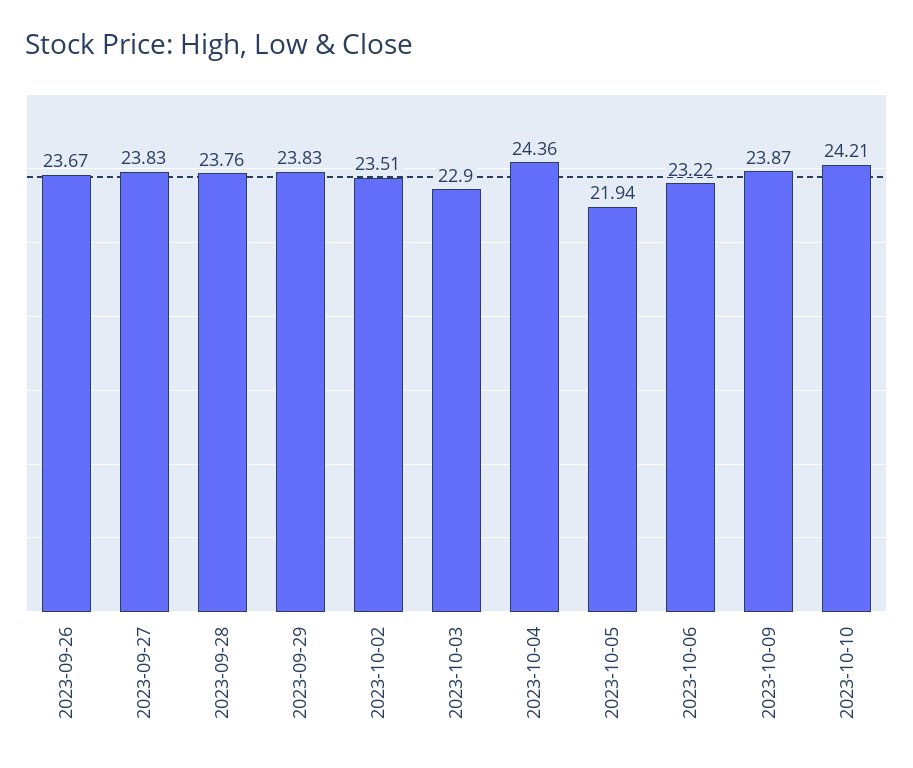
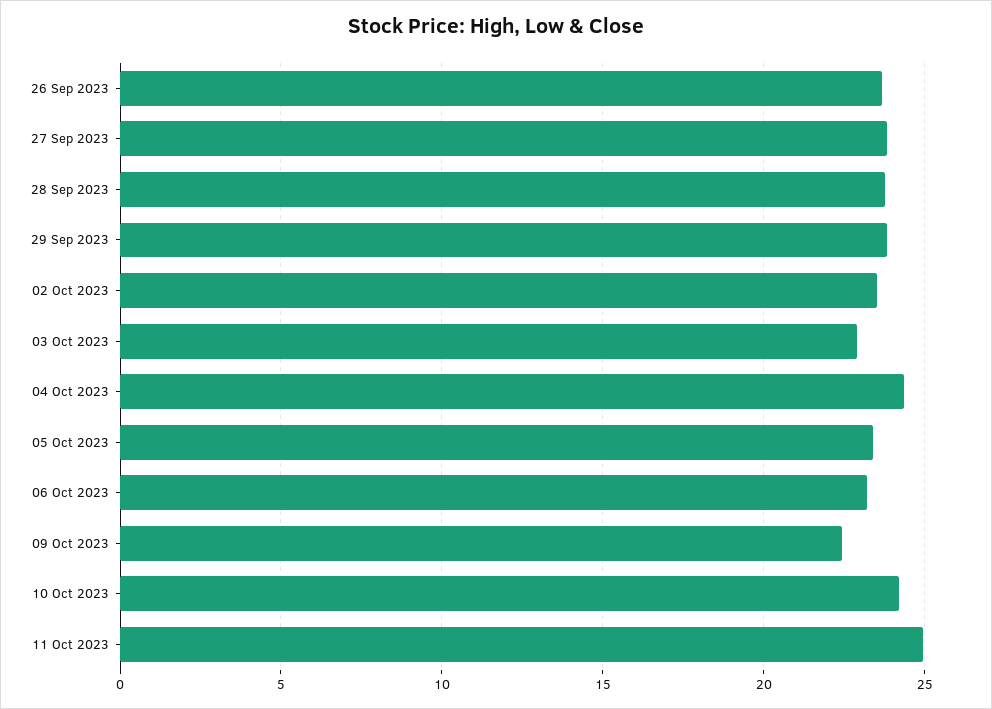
2023-10-05: 21.94 -> 23.5
2023-10-09: 23.87 -> 22.5
11 Oct 2023: none -> 25

